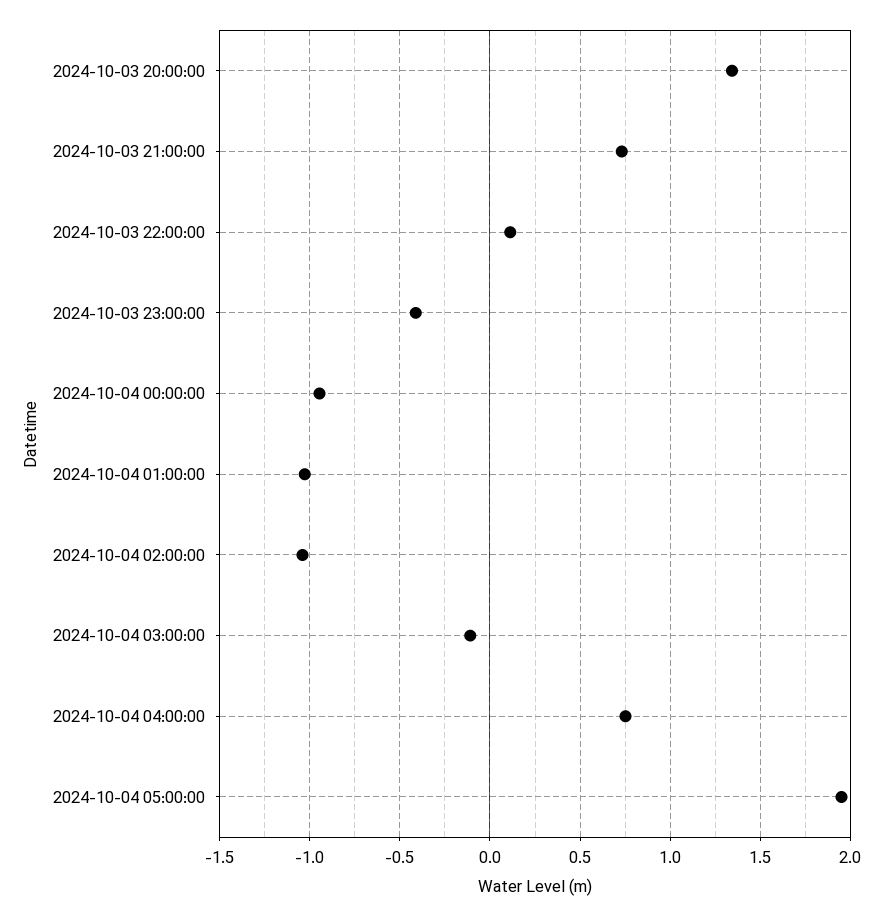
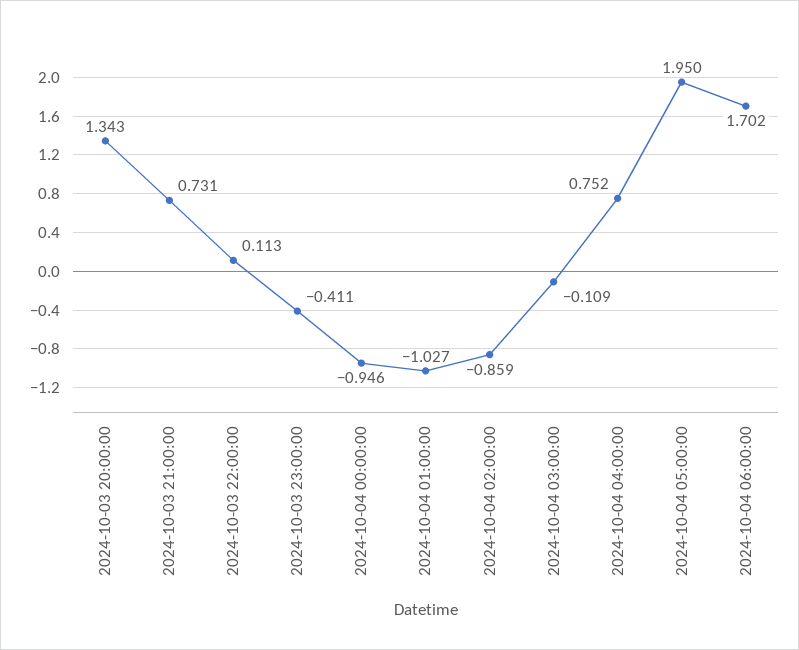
2024-10-04 02:00:00: -1.05 -> -0.859
2024-10-04 06:00:00: none -> 1.702

